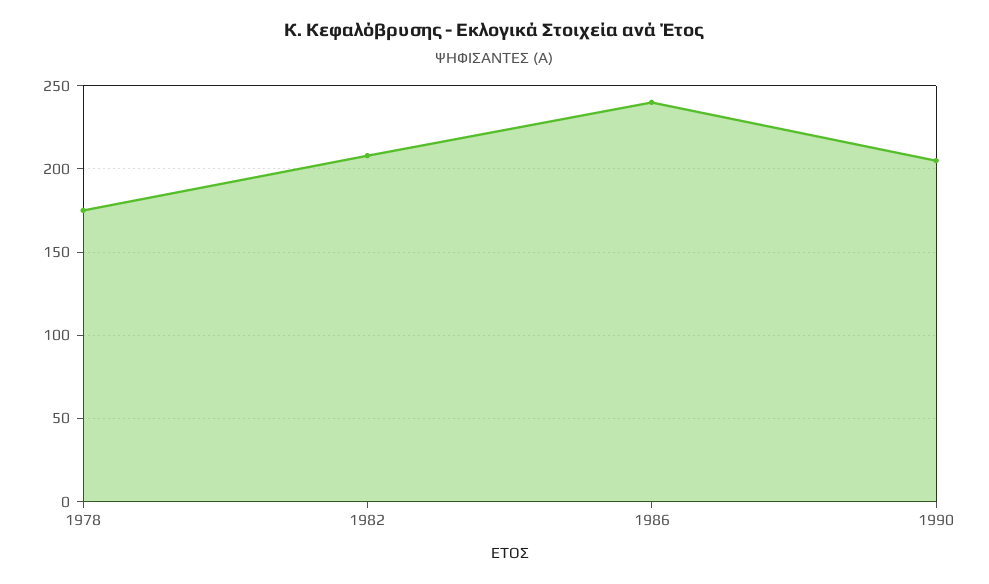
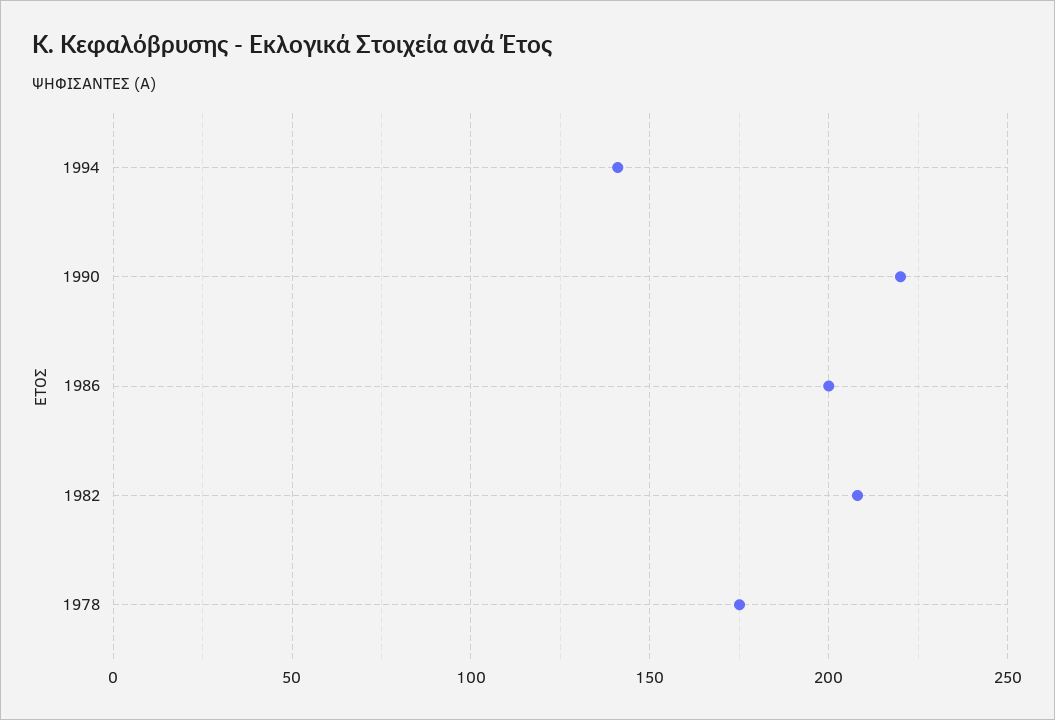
1986: 240 -> 200
1990: 205 -> 220
1994: none -> 140

